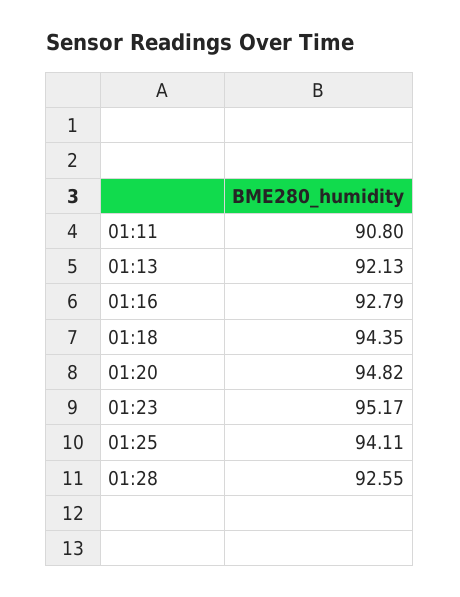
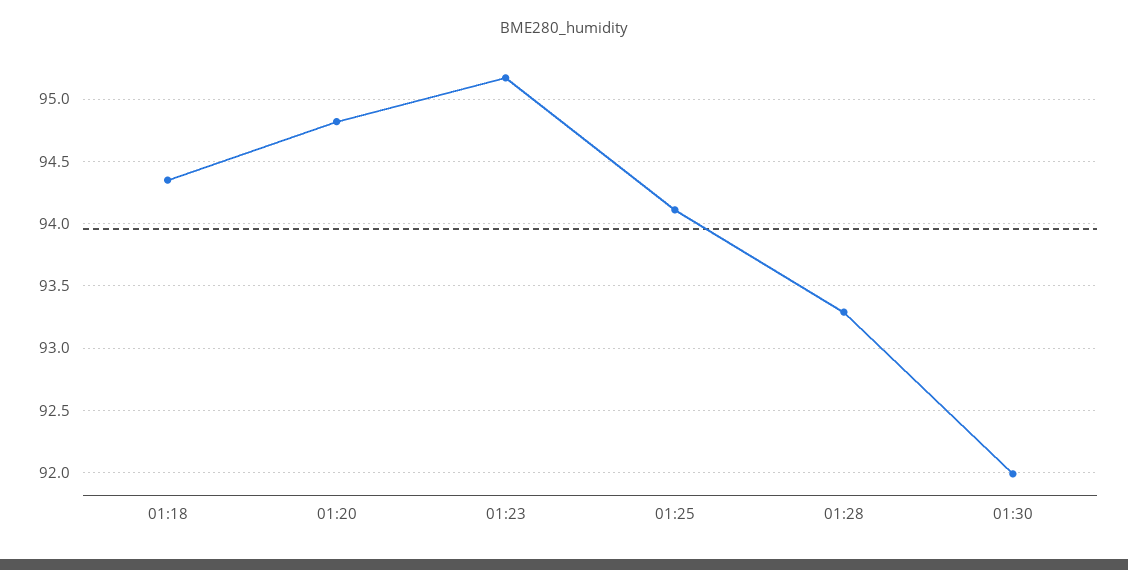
01:11: 90.8 -> none
01:13: 92.13 -> none
01:16: 92.79 -> none
01:28: 92.55 -> 93.3
01:30: none -> 92

